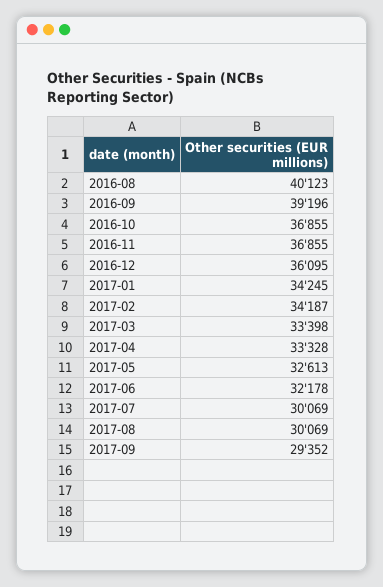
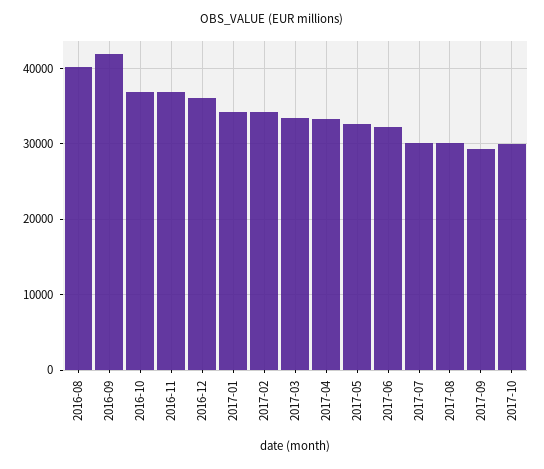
2016-09: 39196 -> 42000
2017-10: none -> 30000

